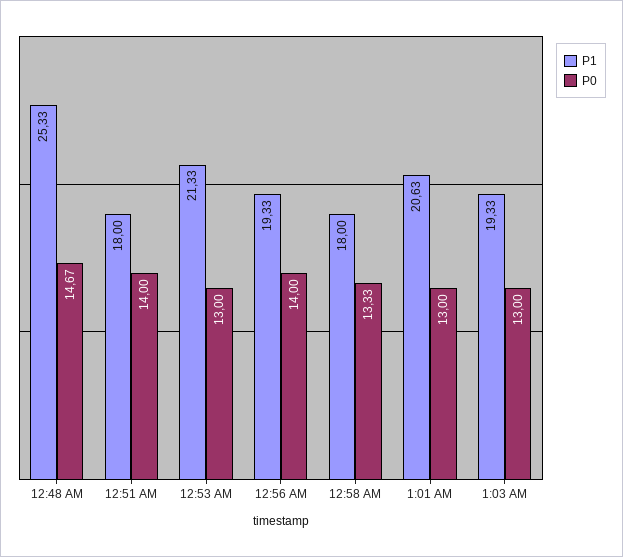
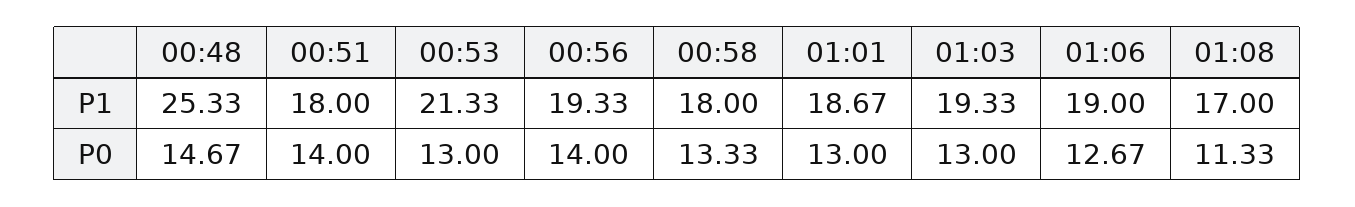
P1, 1:01 AM: 20.63 -> 18.67
P1, 01:06: none -> 19
P1, 01:08: none -> 17
P0, 01:06: none -> 12.67
P0, 01:08: none -> 11.33

